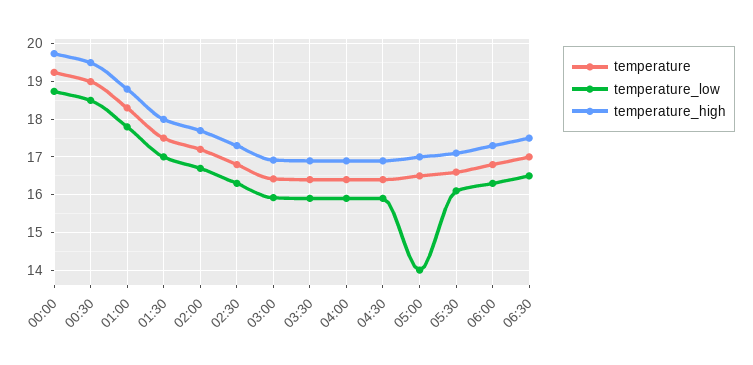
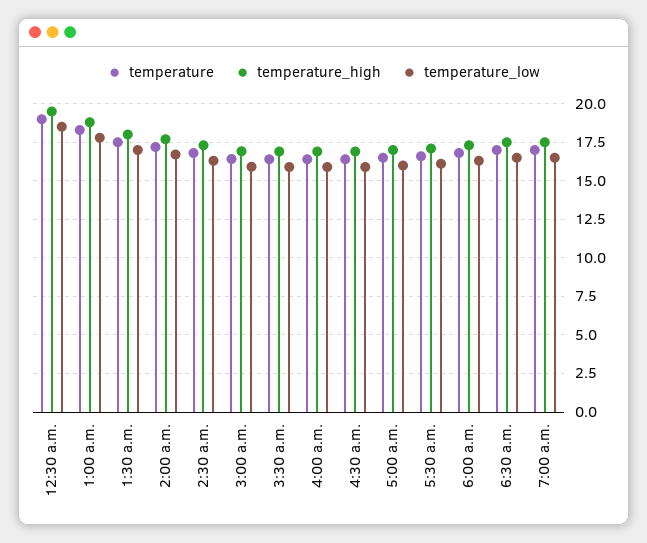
temperature, 00:00: 19.2 -> none
temperature_low, 00:00: 18.8 -> none
temperature_high, 00:00: 19.8 -> none
temperature_low, 05:00: 14 -> 16
temperature, 7:00 a.m.: none -> 17
temperature_high, 7:00 a.m.: none -> 17.5
temperature_low, 7:00 a.m.: none -> 16.5

